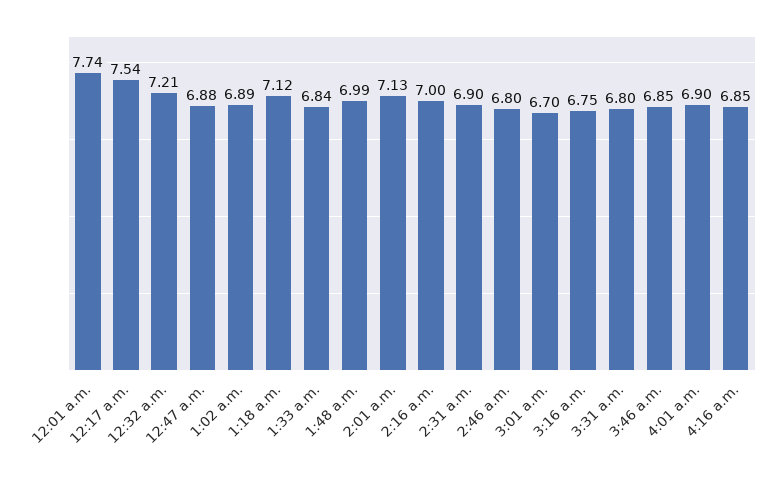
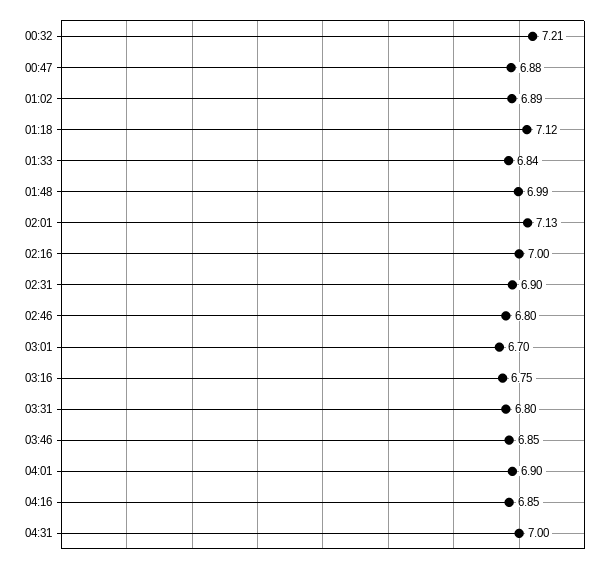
12:01 a.m.: 7.74 -> none
12:17 a.m.: 7.54 -> none
04:31: none -> 7

